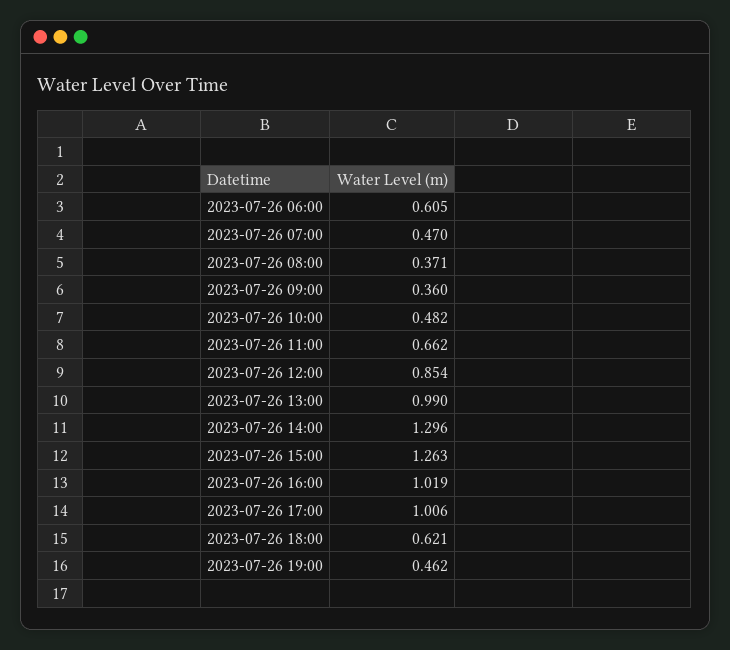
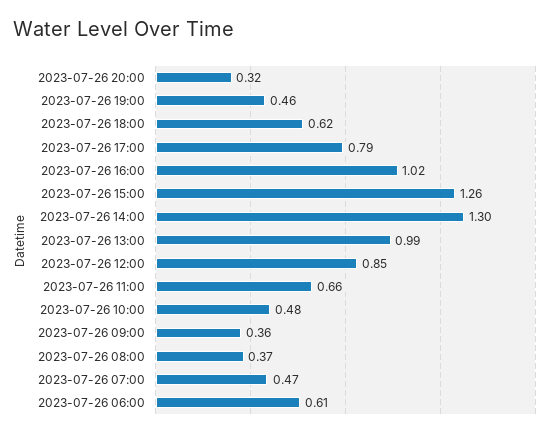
2023-07-26 17:00: 1.006 -> 0.79
2023-07-26 20:00: none -> 0.32

